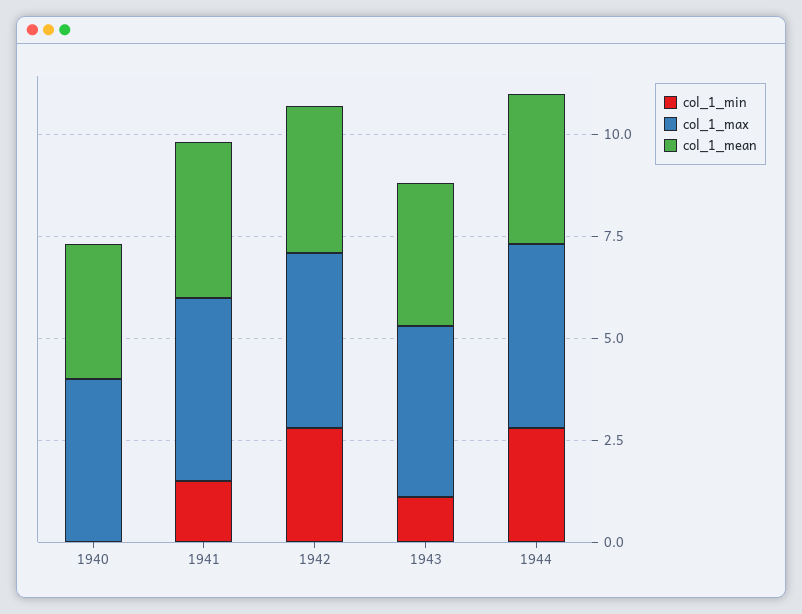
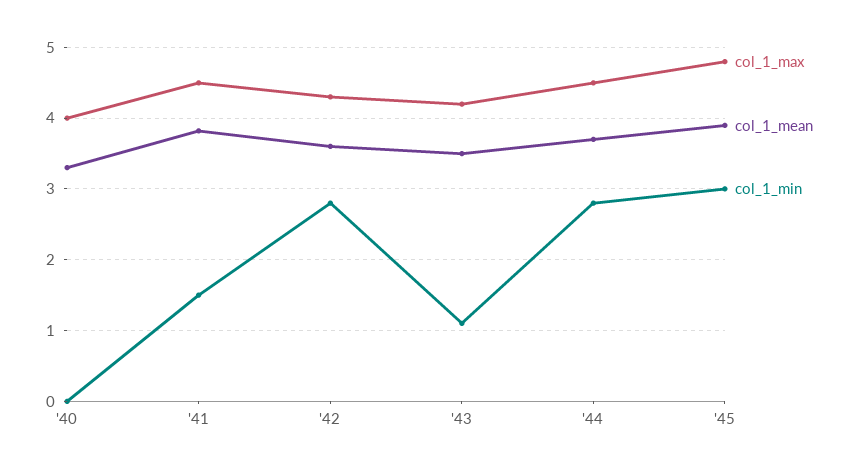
col_1_max, '45: none -> 4.8
col_1_mean, '45: none -> 3.9
col_1_min, '45: none -> 3

